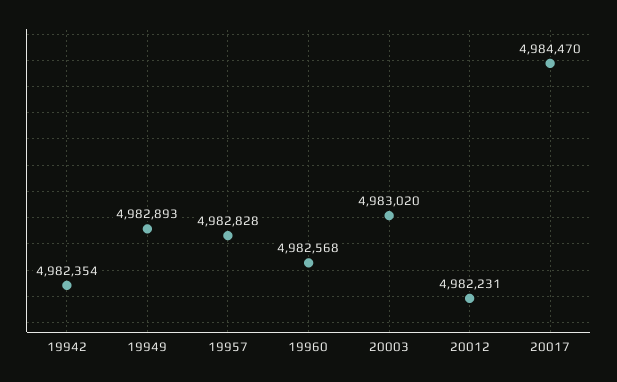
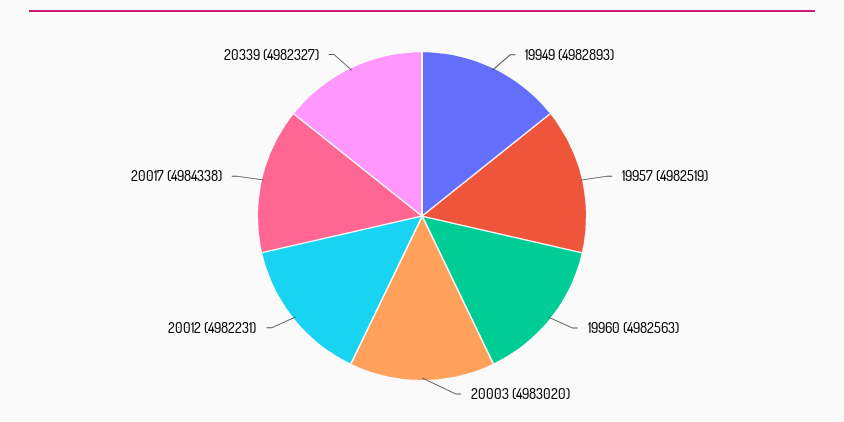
19942: 4982354 -> none
19957: 4982828 -> 4982519
19960: 4982568 -> 4982563
20017: 4984470 -> 4984338
20339: none -> 4982327

